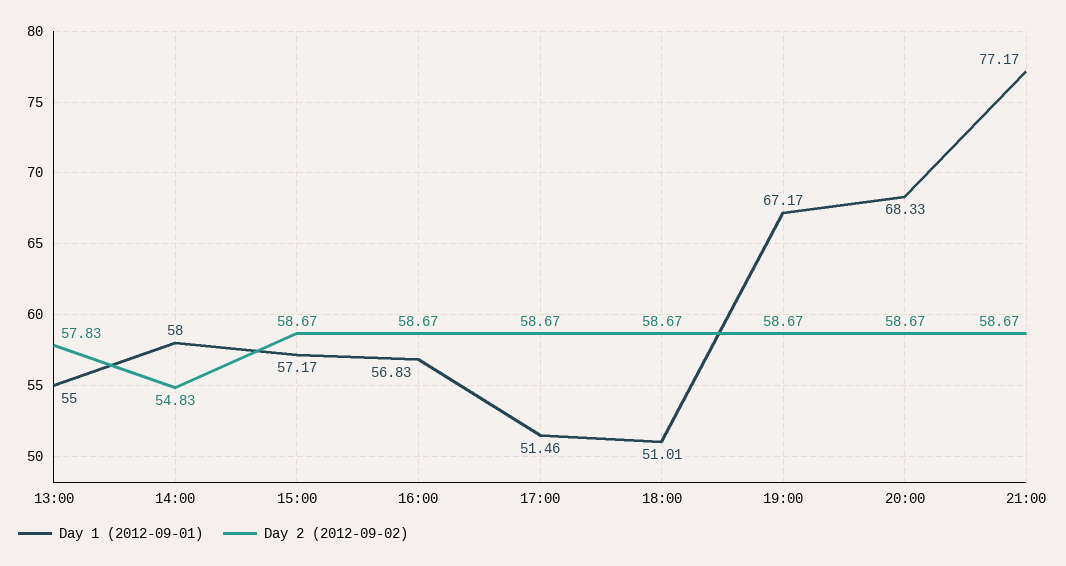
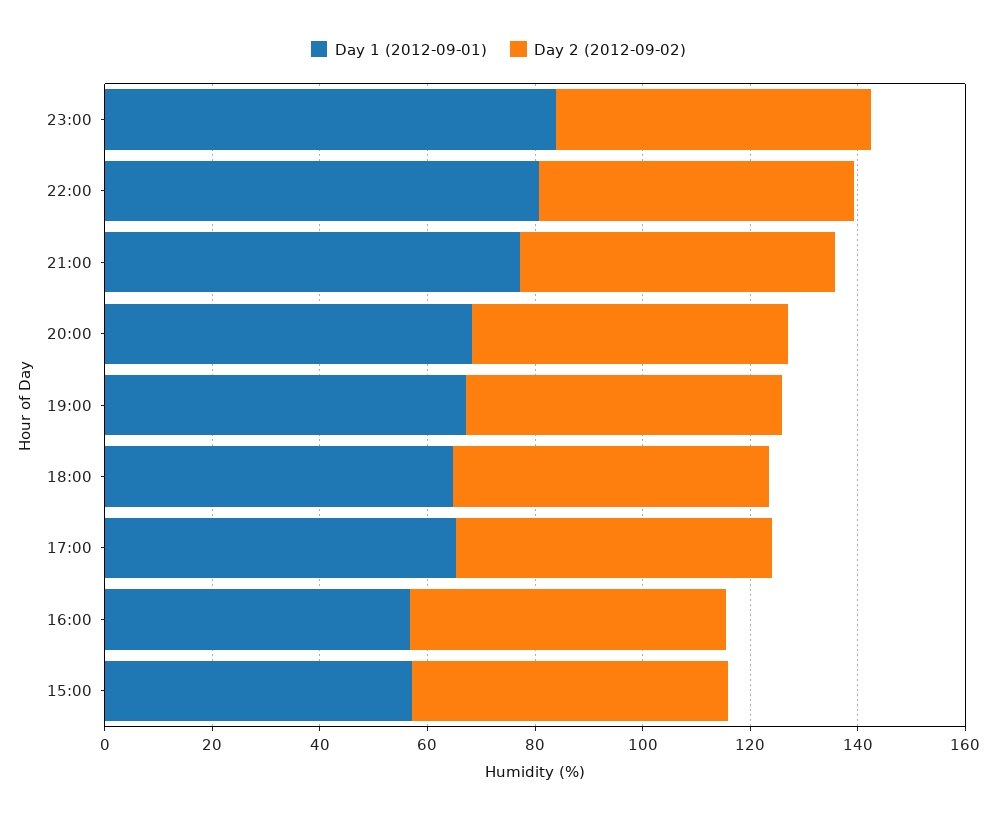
Day 1 (2012-09-01), 13:00: 55 -> none
Day 2 (2012-09-02), 13:00: 57.83 -> none
Day 1 (2012-09-01), 14:00: 58 -> none
Day 2 (2012-09-02), 14:00: 54.83 -> none
Day 1 (2012-09-01), 17:00: 51.46 -> 65
Day 1 (2012-09-01), 18:00: 51.01 -> 65
Day 1 (2012-09-01), 23:00: none -> 85
Day 2 (2012-09-02), 23:00: none -> 60
Day 1 (2012-09-01), 22:00: none -> 80
Day 2 (2012-09-02), 22:00: none -> 60

